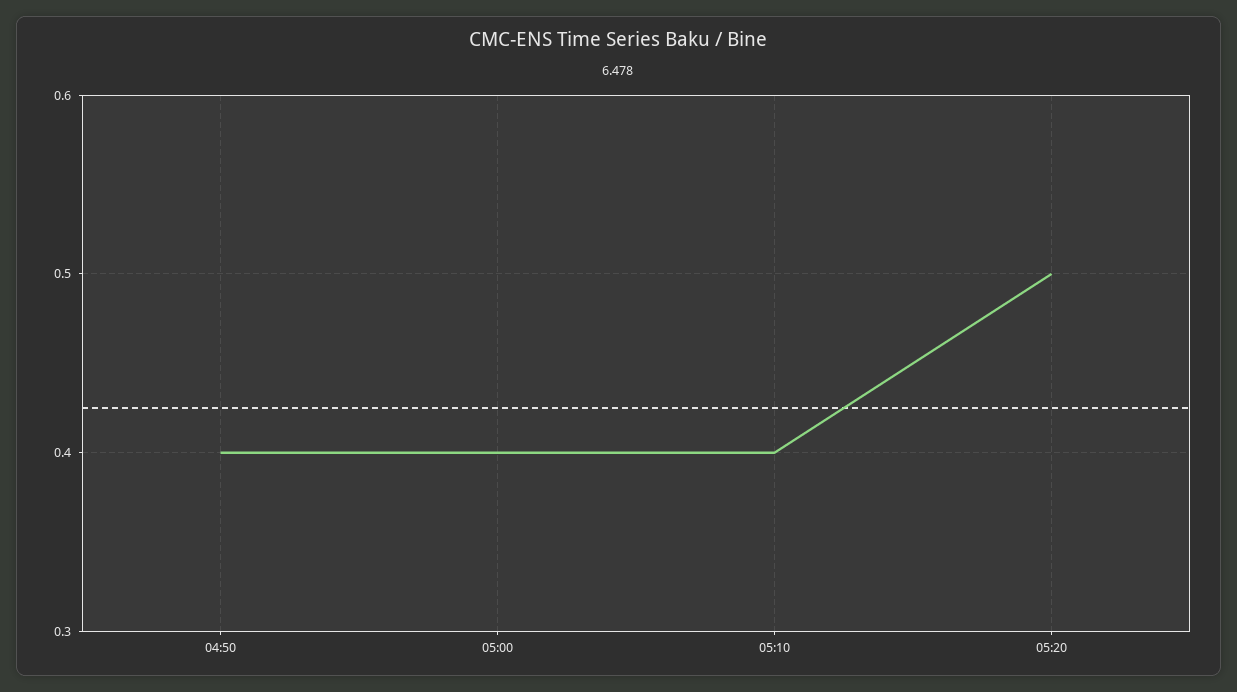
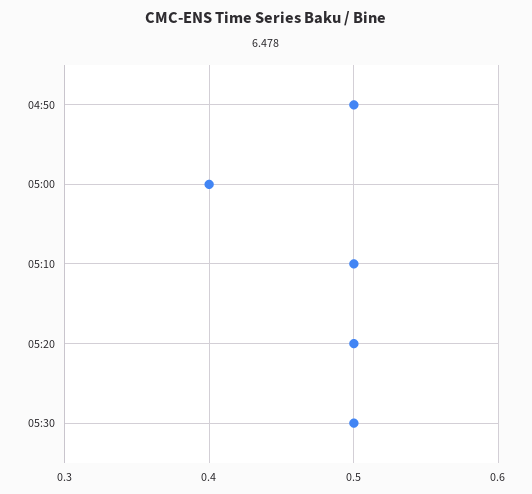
04:50: 0.4 -> 0.5
05:10: 0.4 -> 0.5
05:30: none -> 0.5

